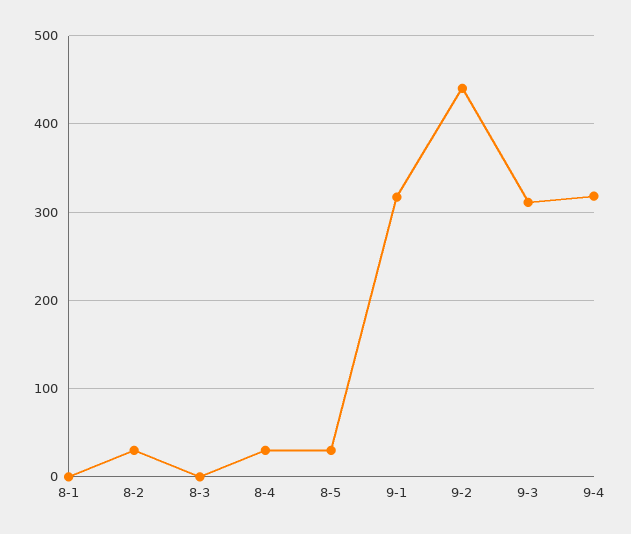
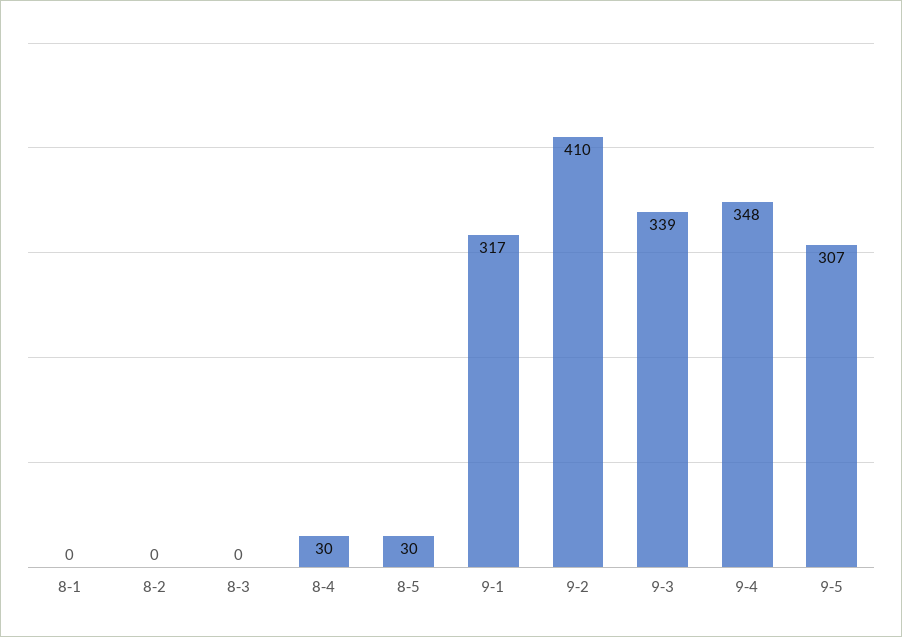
8-2: 30 -> 0
9-2: 440 -> 410
9-3: 310 -> 339
9-4: 320 -> 348
9-5: none -> 307

